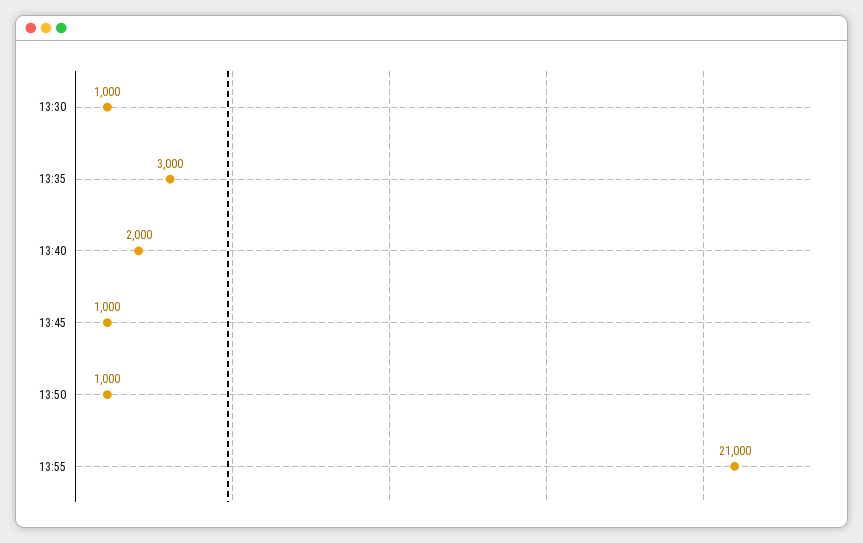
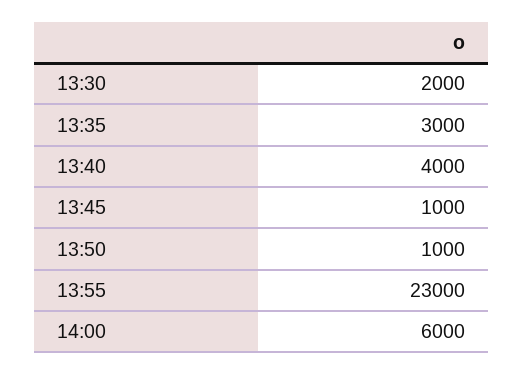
13:30: 1000 -> 2000
13:40: 2000 -> 4000
13:55: 21000 -> 23000
14:00: none -> 6000

